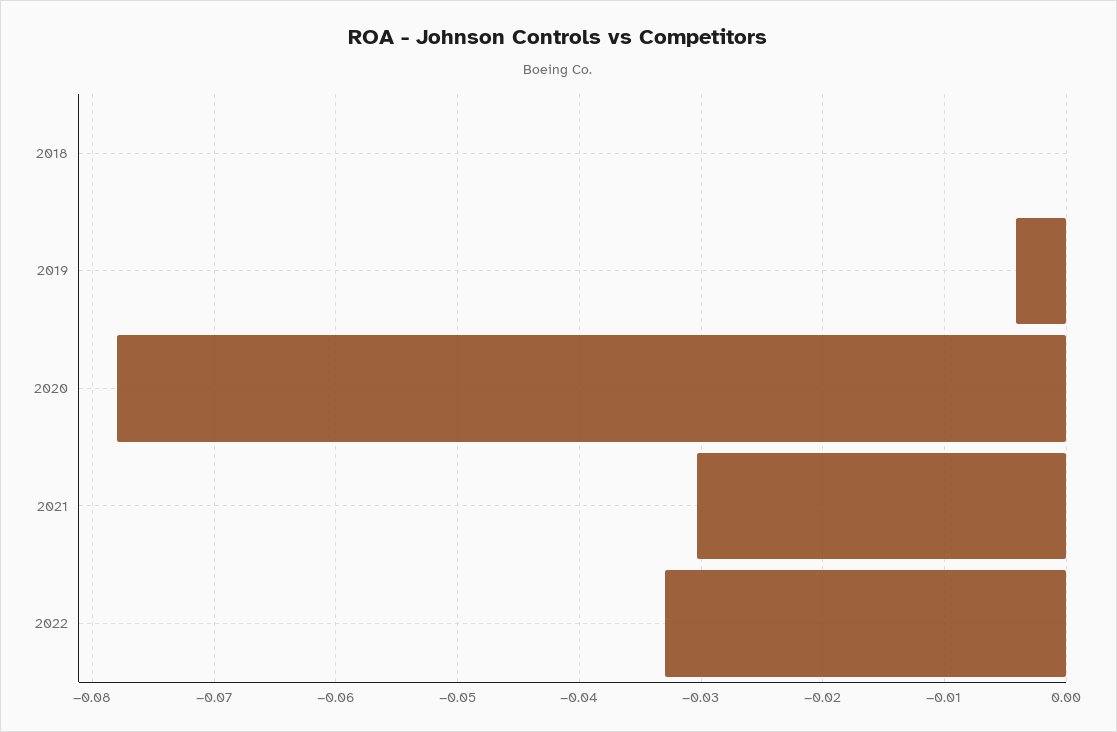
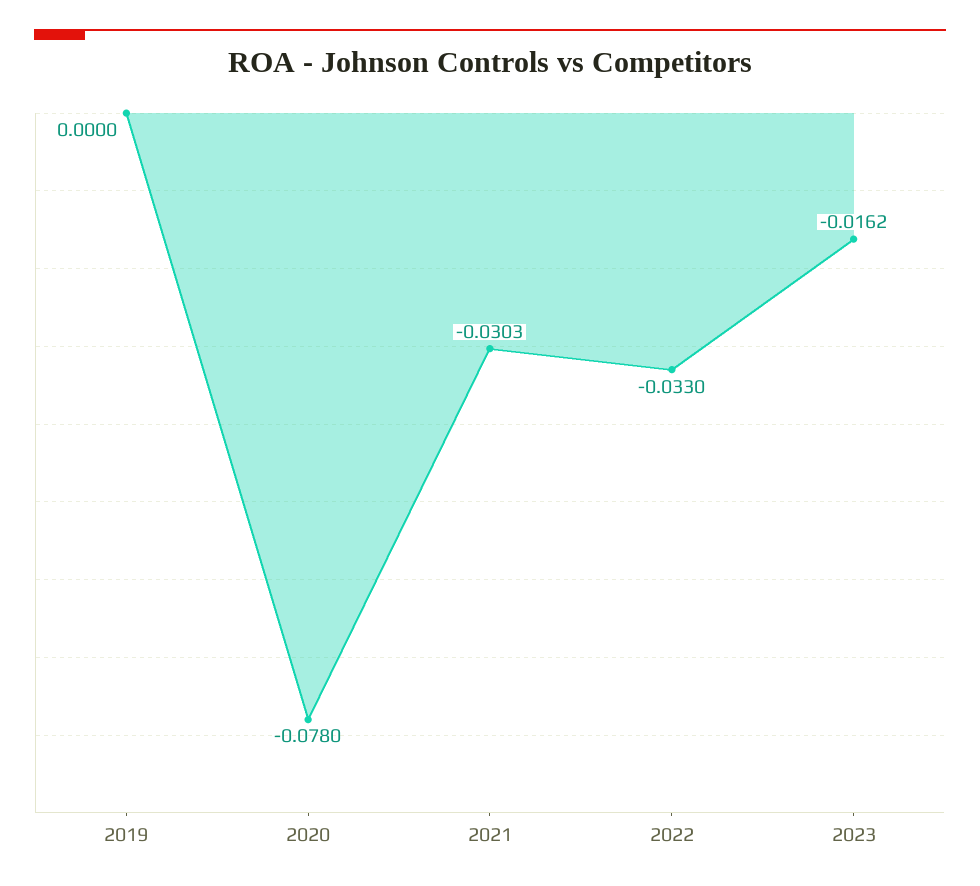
2018: 0 -> none
2019: -0.004 -> 0
2023: none -> -0.0162

